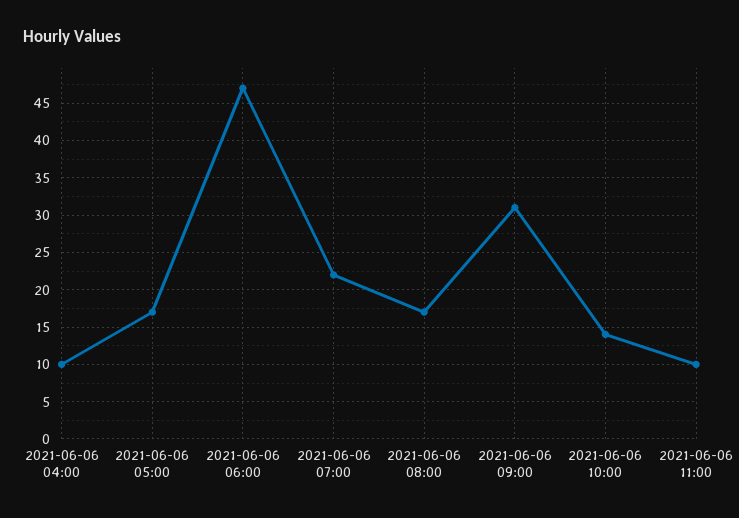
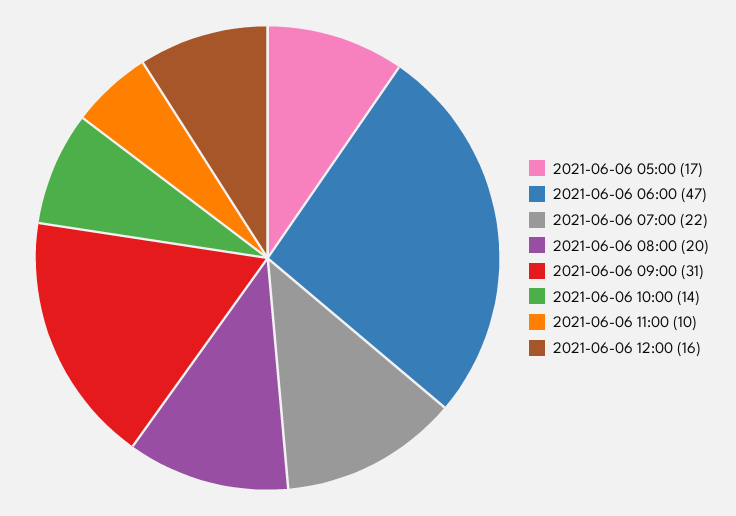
2021-06-06 04:00: 10 -> none
2021-06-06 08:00: 17 -> 20
2021-06-06 12:00: none -> 16

